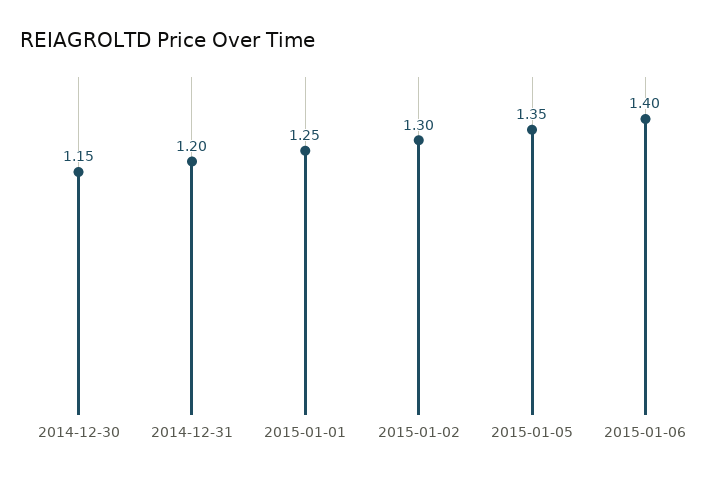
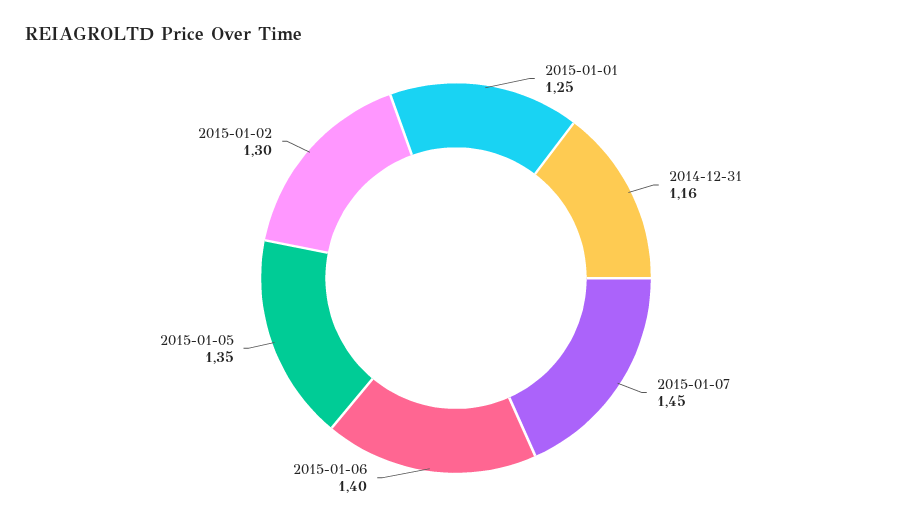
2014-12-30: 1.15 -> none
2014-12-31: 1.2 -> 1.16
2015-01-07: none -> 1.45

